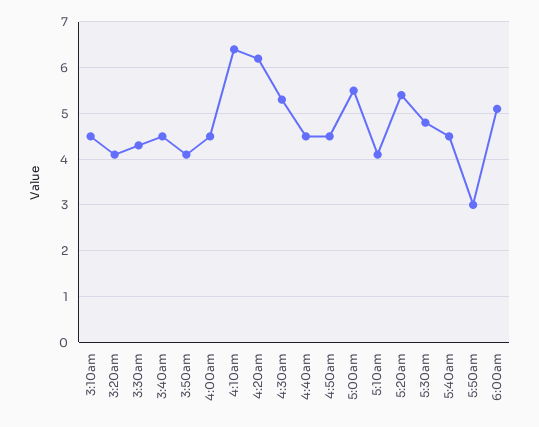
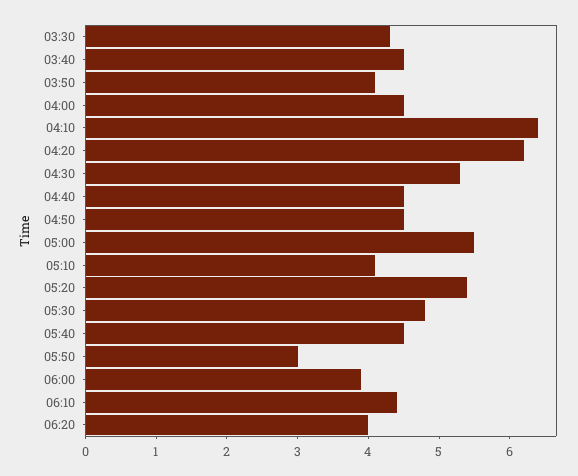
3:10am: 4.5 -> none
3:20am: 4 -> none
6:00am: 5 -> 4
06:10: none -> 4.5
06:20: none -> 4

